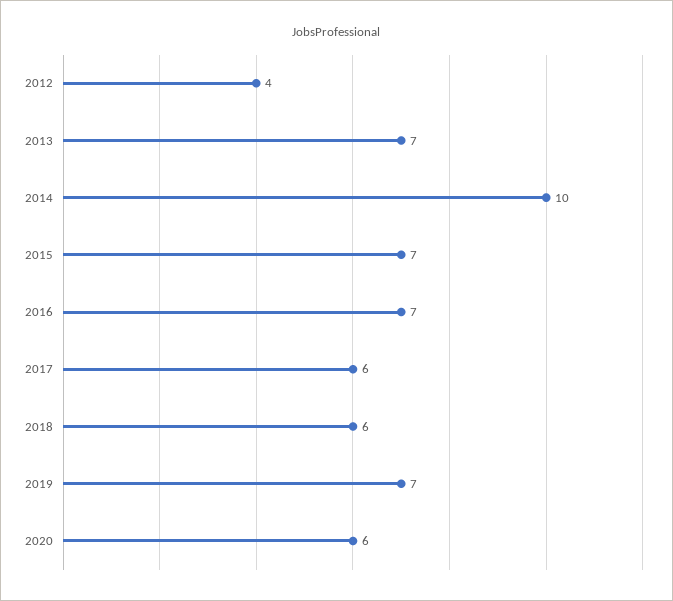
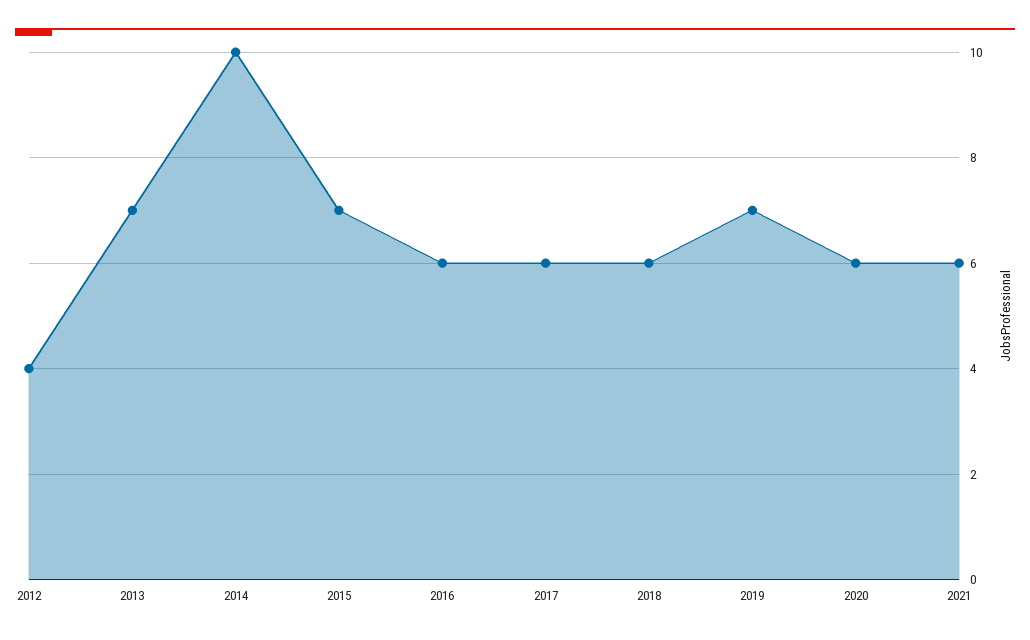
2016: 7 -> 6
2021: none -> 6

